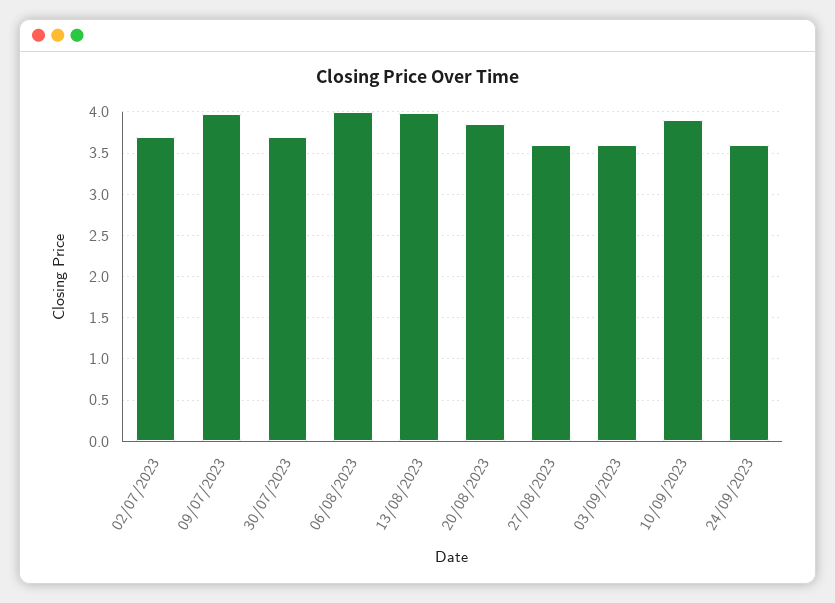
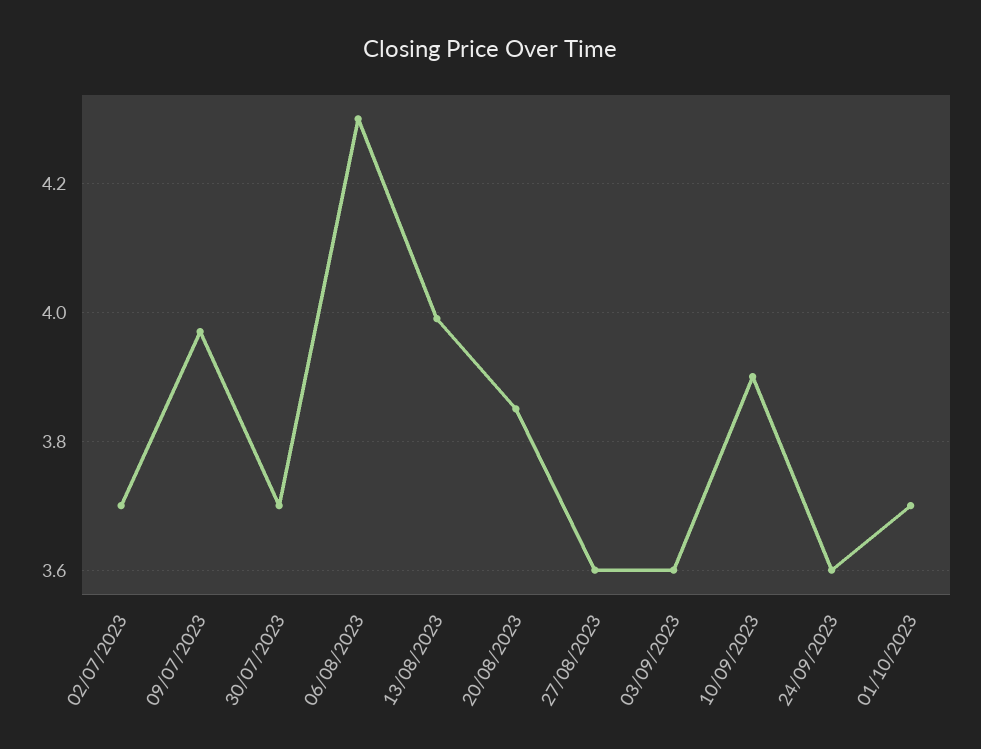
06/08/2023: 4 -> 4.3
01/10/2023: none -> 3.7

